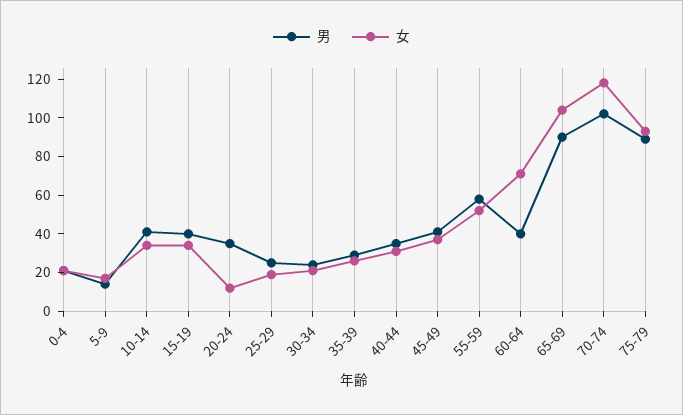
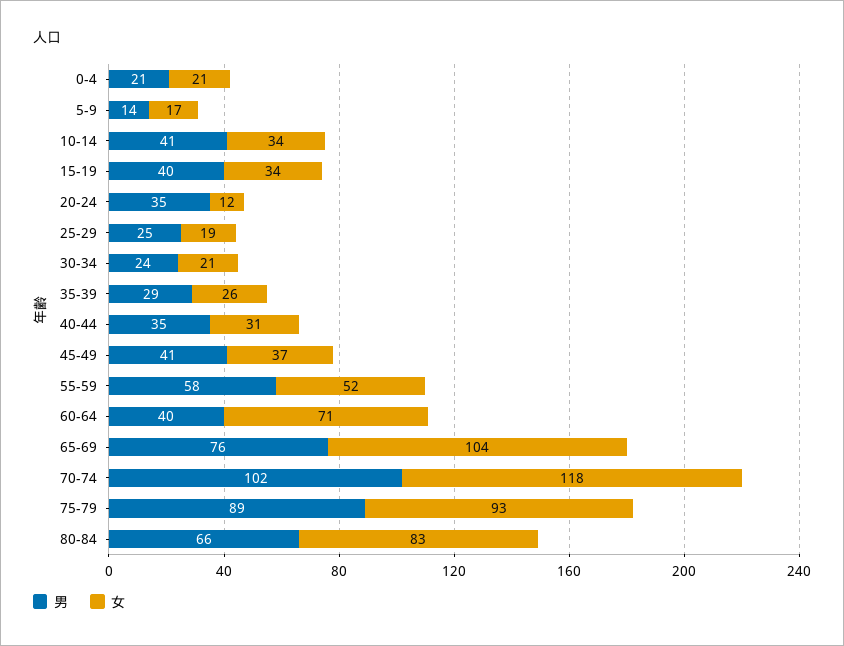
男, 65-69: 90 -> 76
男, 80-84: none -> 66
女, 80-84: none -> 83

